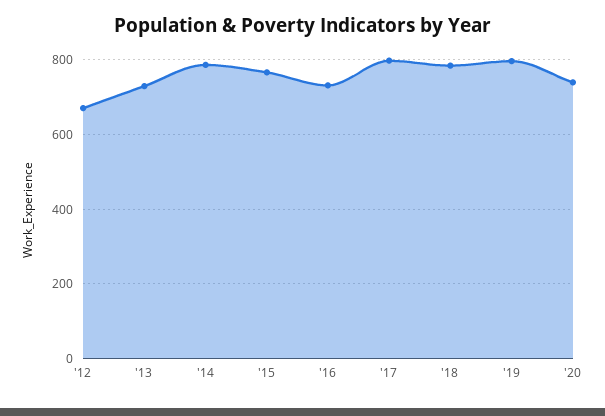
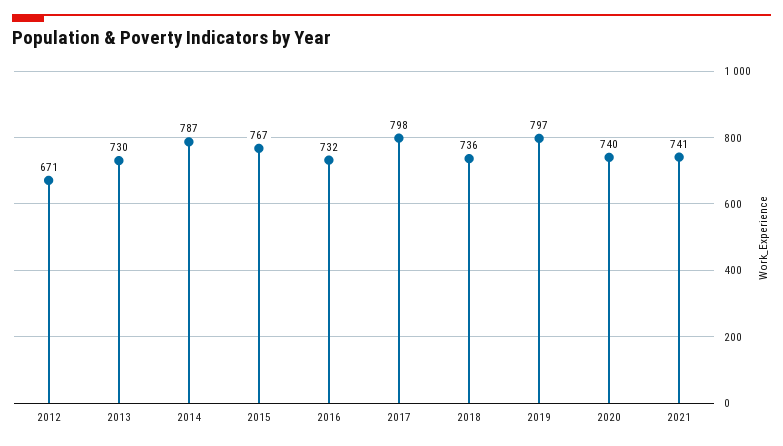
'18: 780 -> 736
2021: none -> 741

